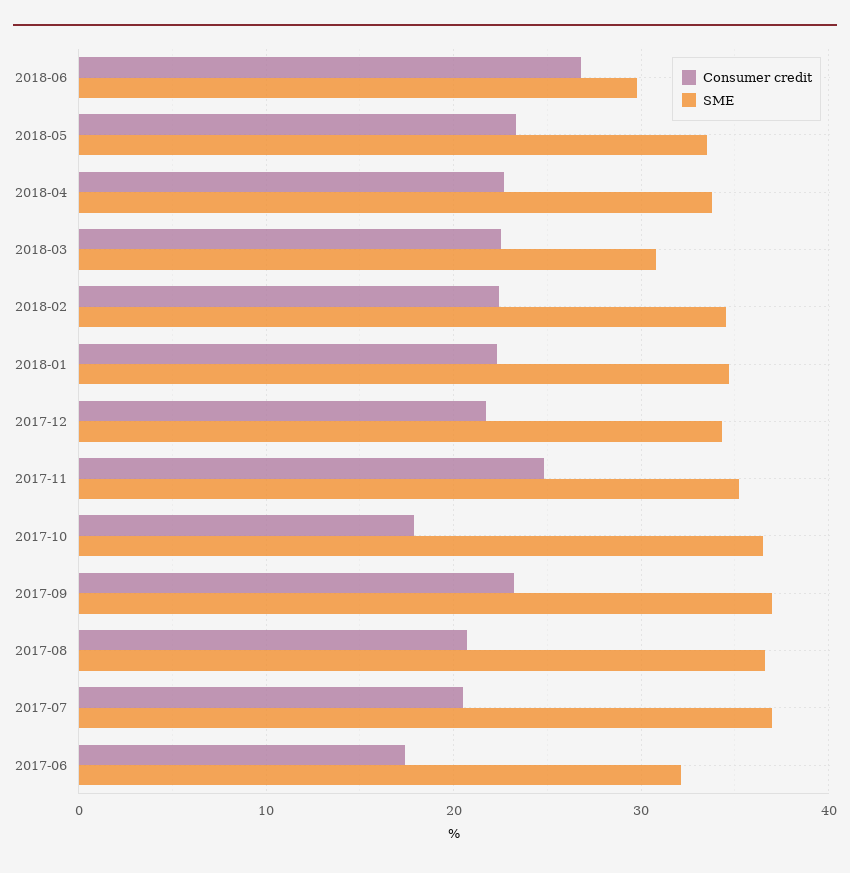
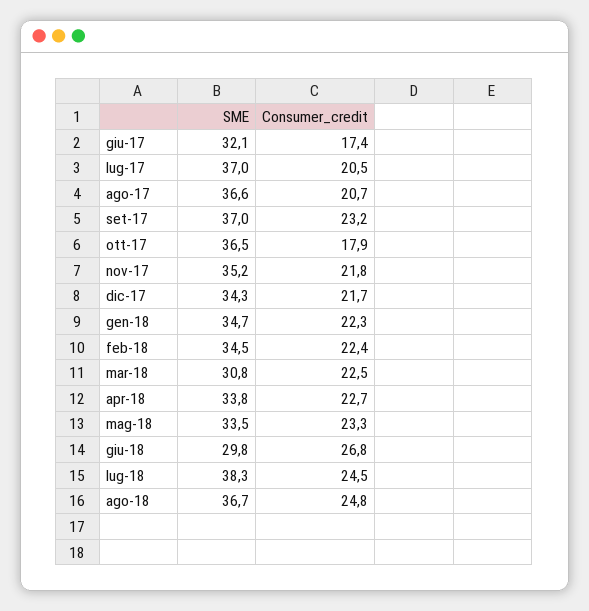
Consumer credit, 2017-11: 25 -> 21.8
SME, lug-18: none -> 38.3
Consumer credit, lug-18: none -> 24.5
SME, ago-18: none -> 36.7
Consumer credit, ago-18: none -> 24.8

